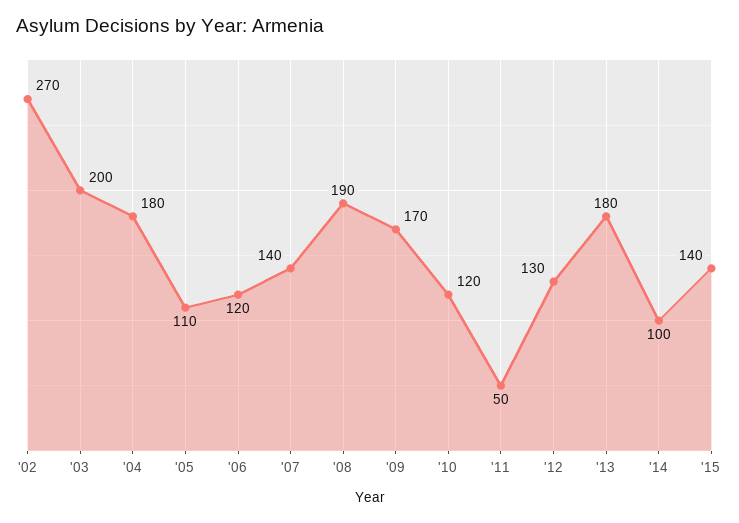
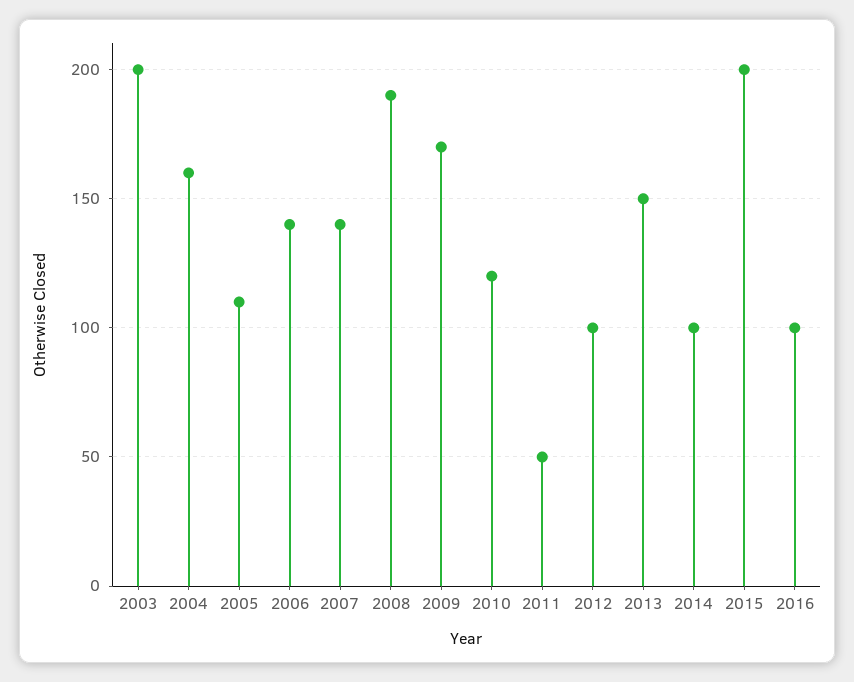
'02: 270 -> none
'04: 180 -> 160
'06: 120 -> 140
'12: 130 -> 100
'13: 180 -> 150
'15: 140 -> 200
2016: none -> 100

